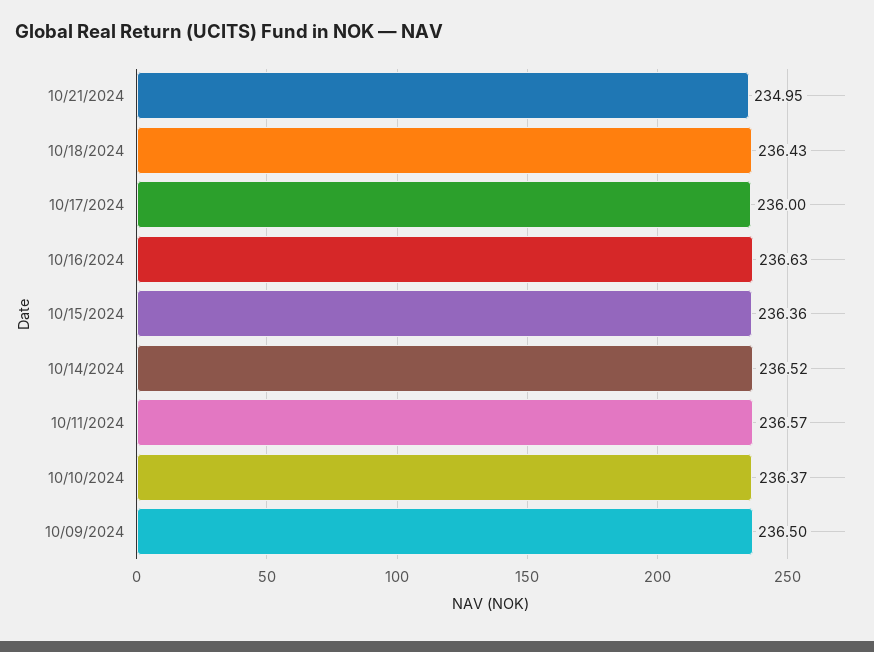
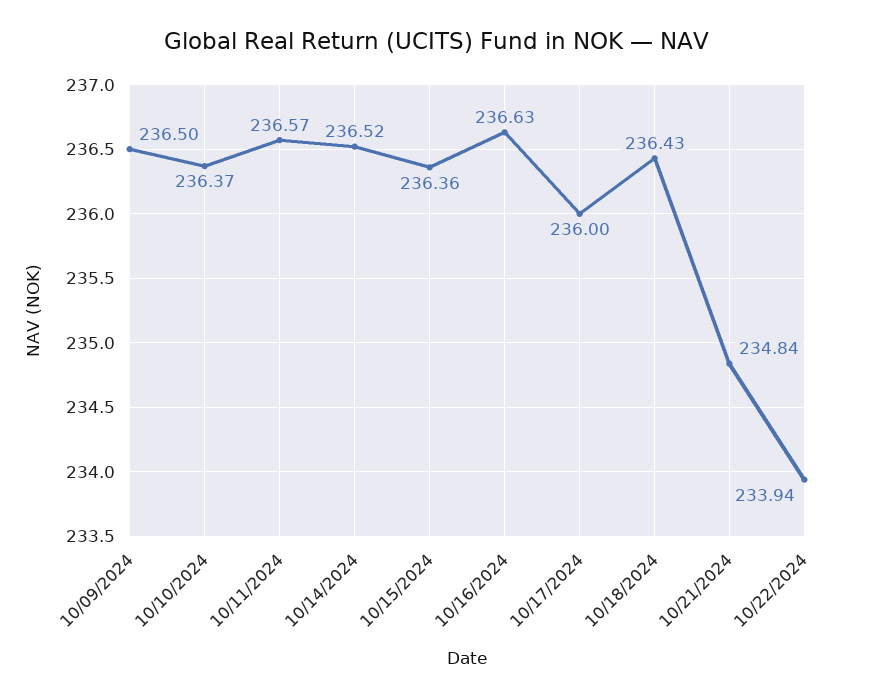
10/21/2024: 234.95 -> 234.84
10/22/2024: none -> 233.94

